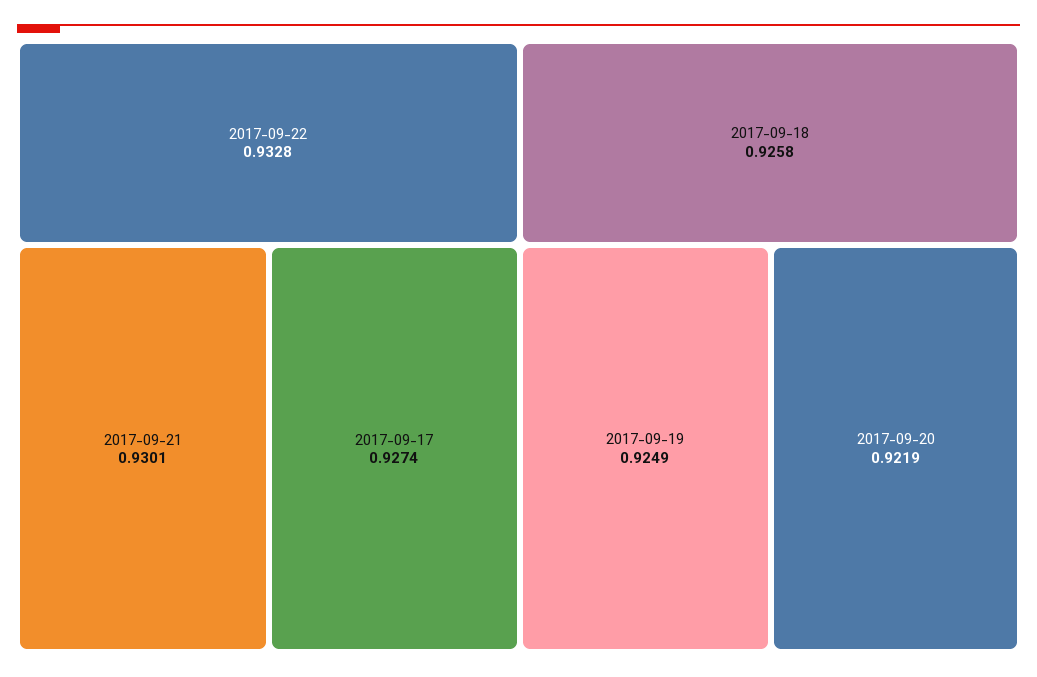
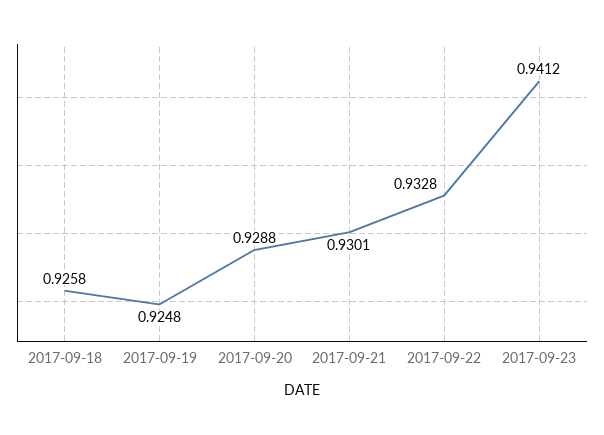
2017-09-17: 0.9274 -> none
2017-09-19: 0.9249 -> 0.9248
2017-09-20: 0.9219 -> 0.9288
2017-09-23: none -> 0.9412

